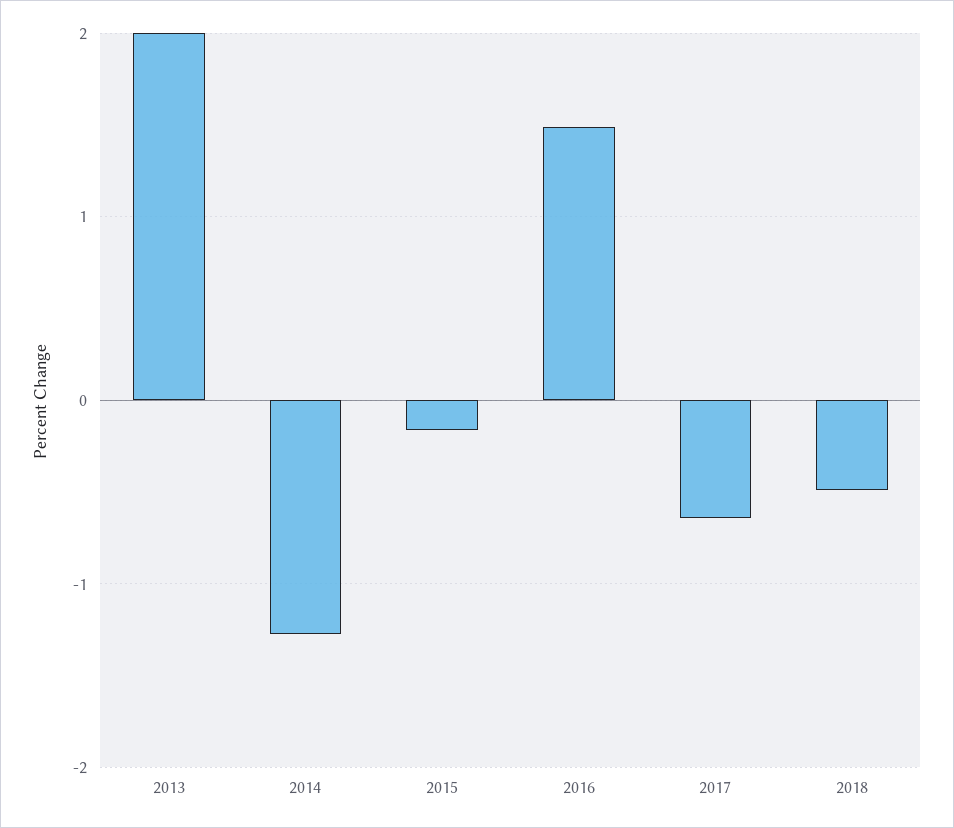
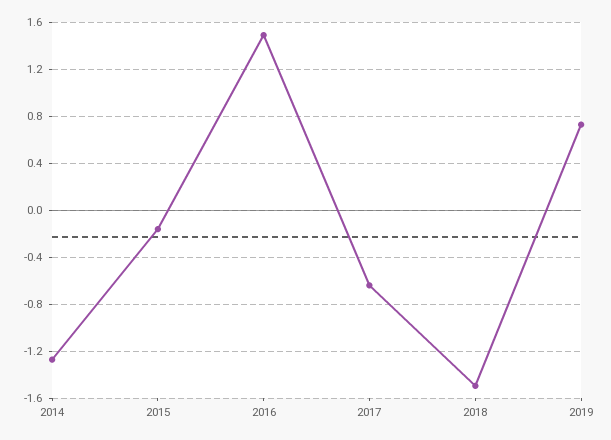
2013: 2 -> none
2018: -0.5 -> -1.5
2019: none -> 0.7

